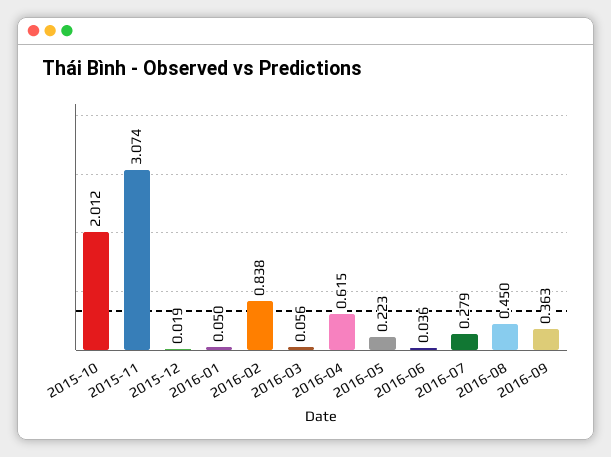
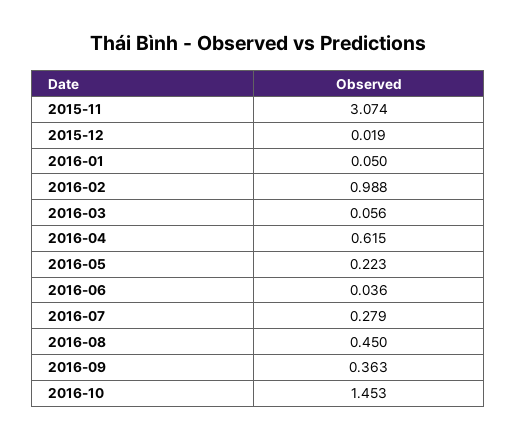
2015-10: 2.012 -> none
2016-02: 0.838 -> 0.988
2016-10: none -> 1.453

